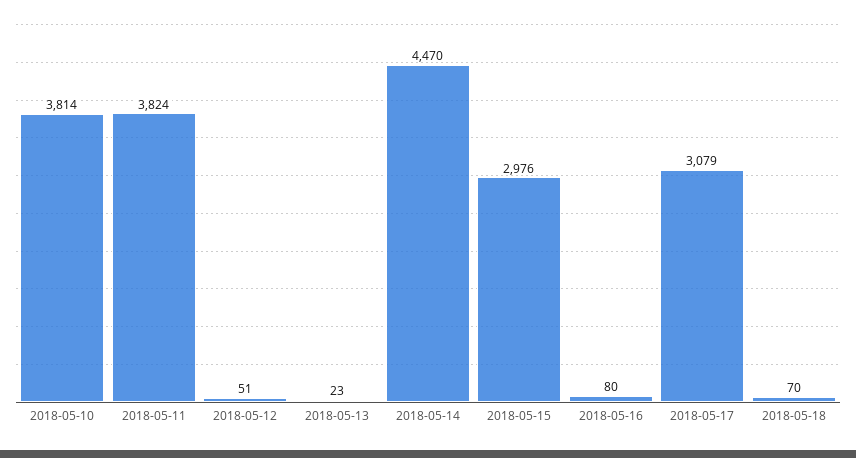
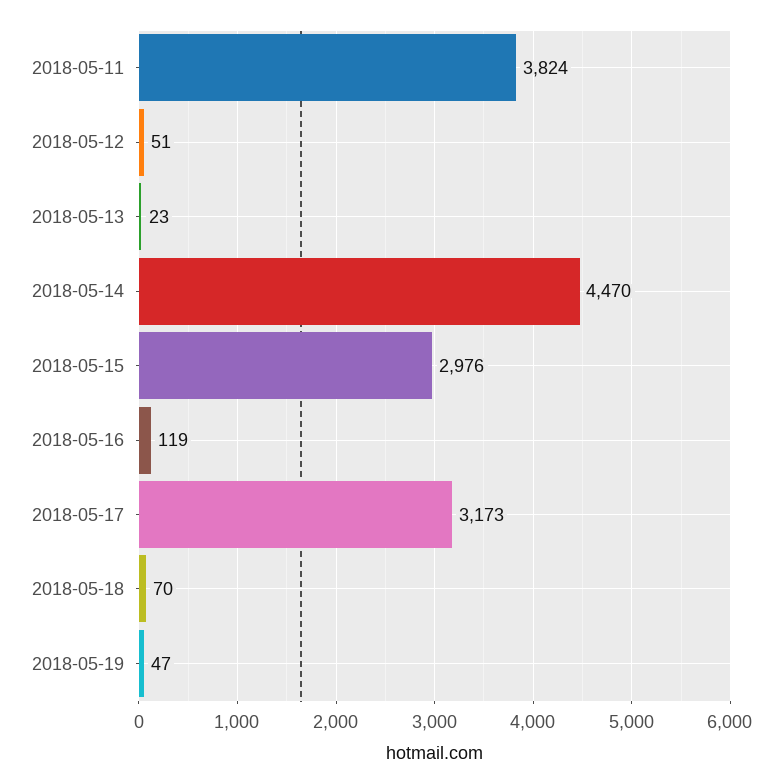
2018-05-10: 3814 -> none
2018-05-16: 80 -> 119
2018-05-17: 3079 -> 3173
2018-05-19: none -> 47

